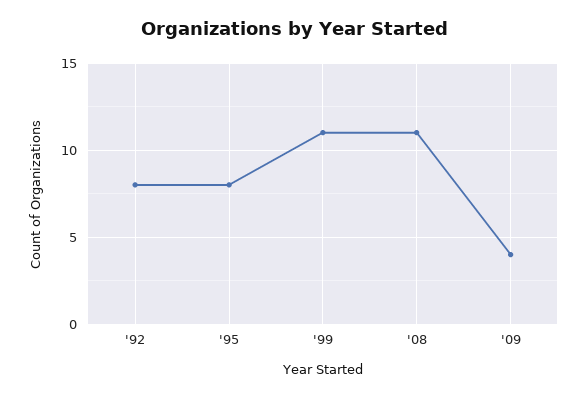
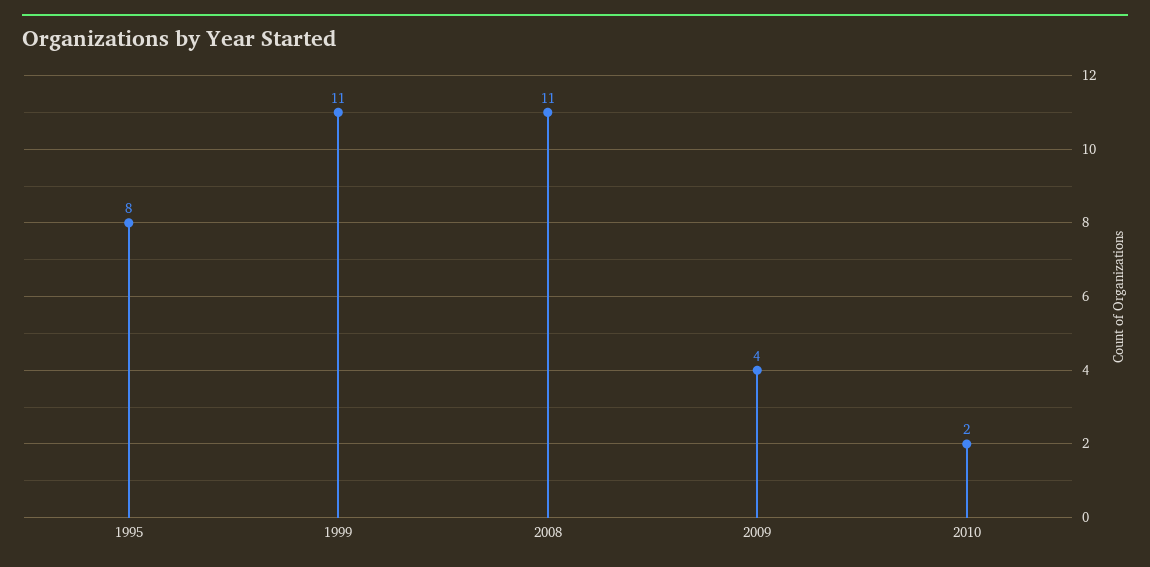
'92: 8 -> none
2010: none -> 2

